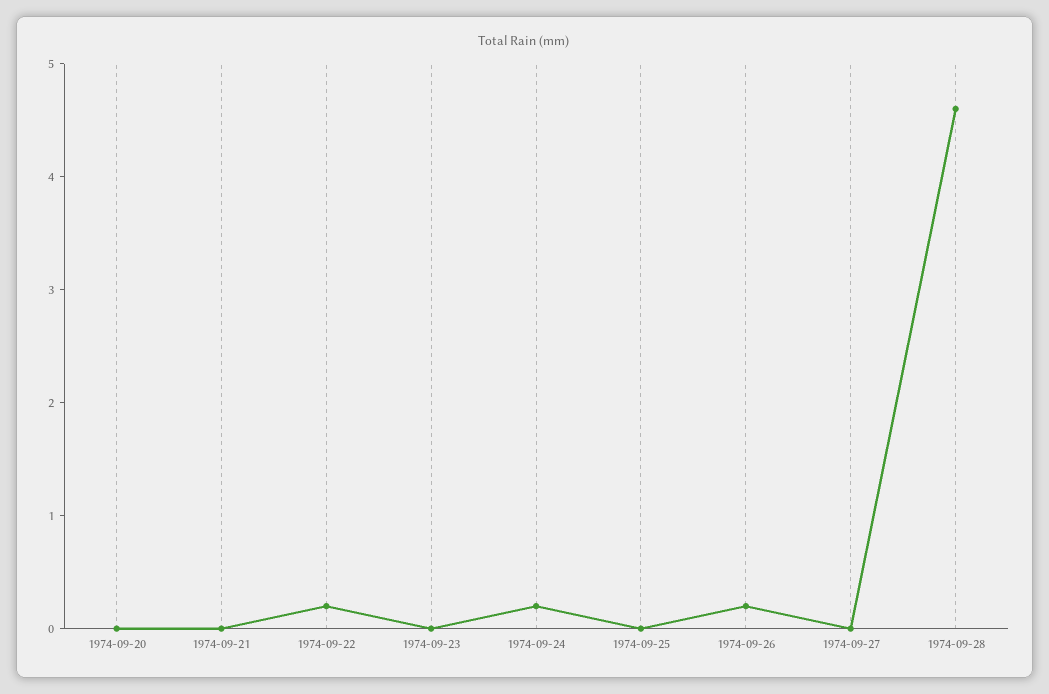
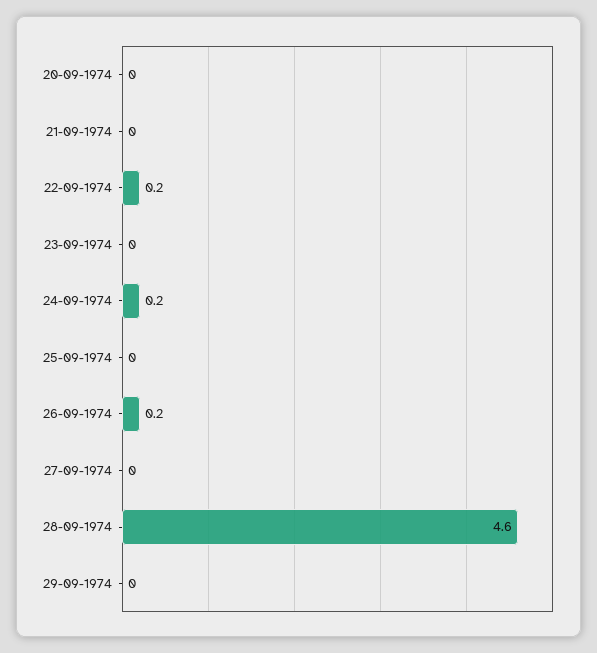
29-09-1974: none -> 0

